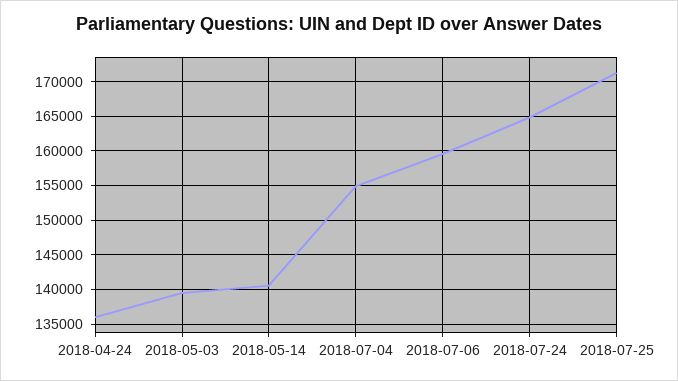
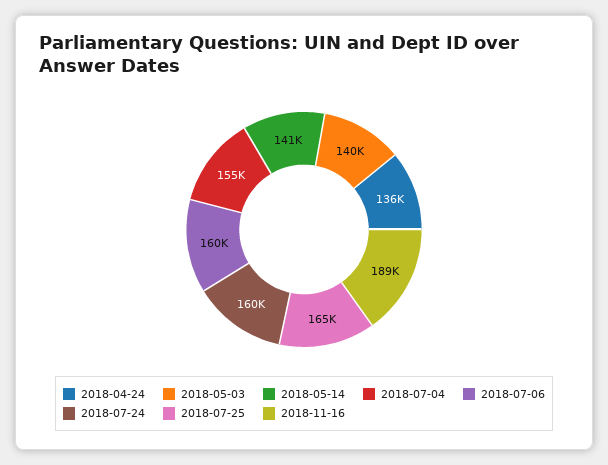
2018-07-24: 165000 -> 160000
2018-07-25: 171000 -> 165000
2018-11-16: none -> 189000

